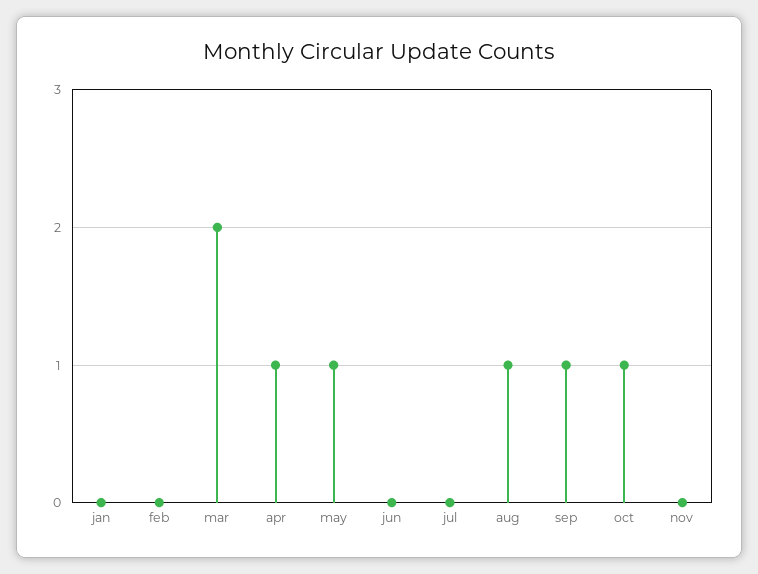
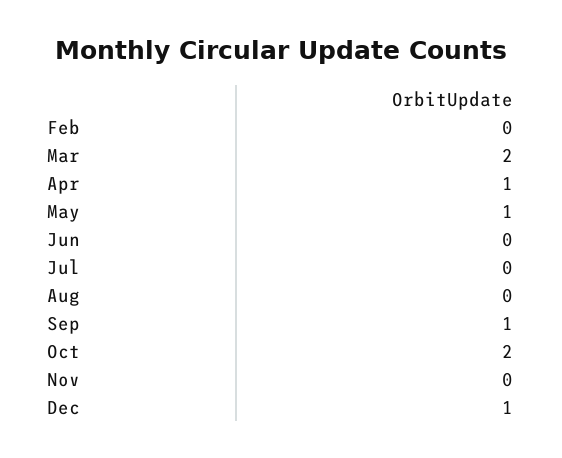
jan: 0 -> none
aug: 1 -> 0
oct: 1 -> 2
Dec: none -> 1

